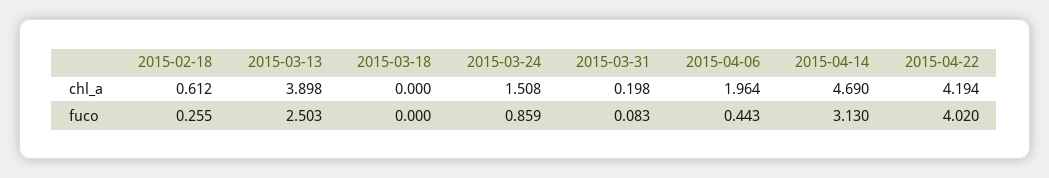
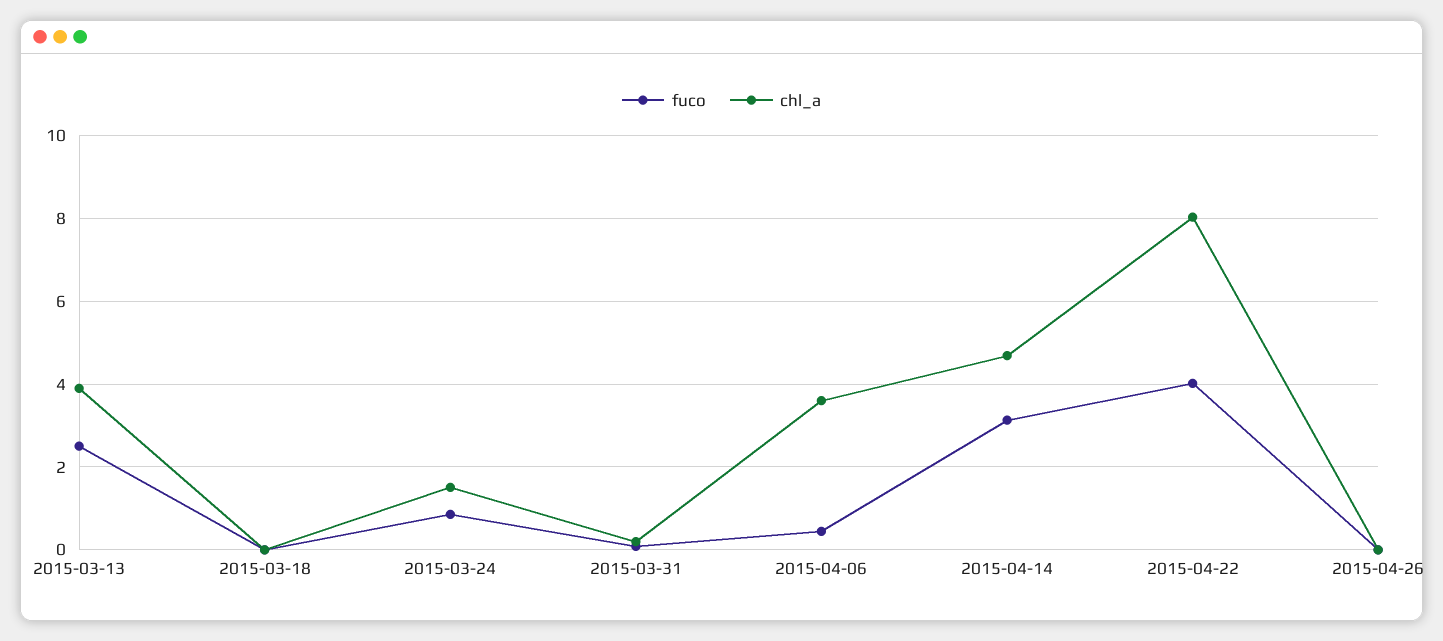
chl_a, 2015-02-18: 0.612 -> none
chl_a, 2015-04-06: 1.964 -> 3.6
chl_a, 2015-04-22: 4.194 -> 8
fuco, 2015-02-18: 0.255 -> none
fuco, 2015-04-26: none -> 0
chl_a, 2015-04-26: none -> 0

